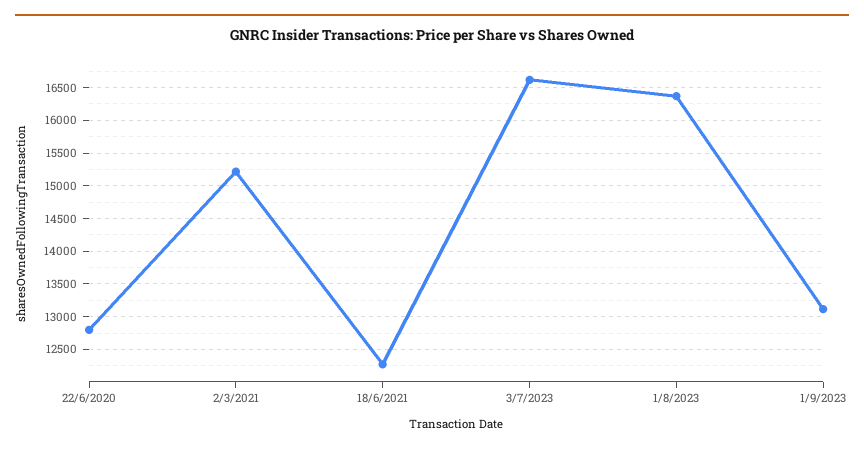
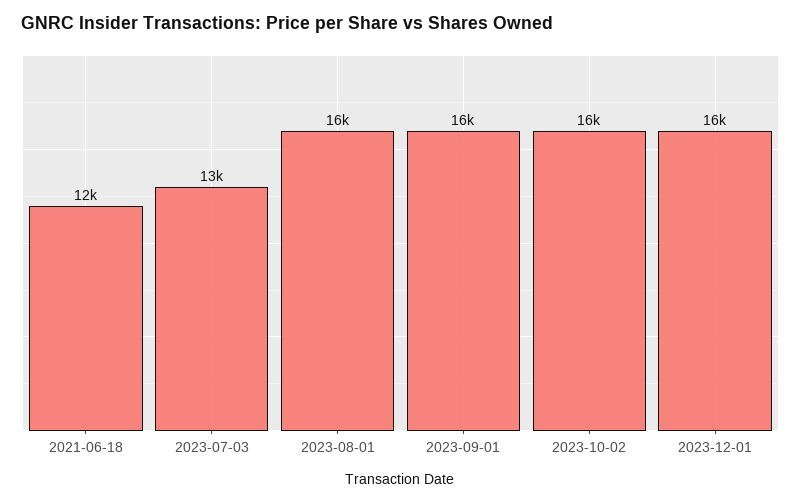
22/6/2020: 12800 -> none
2/3/2021: 15200 -> none
3/7/2023: 16600 -> 13000
1/9/2023: 13100 -> 16000
2023-10-02: none -> 16000
2023-12-01: none -> 16000

